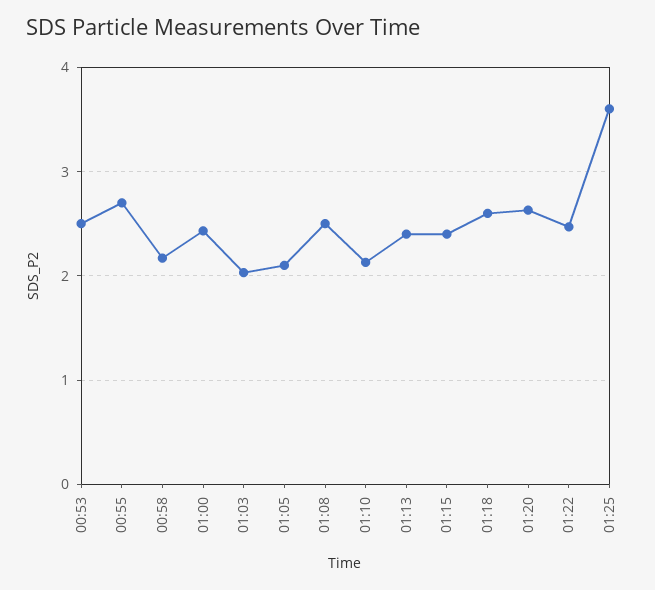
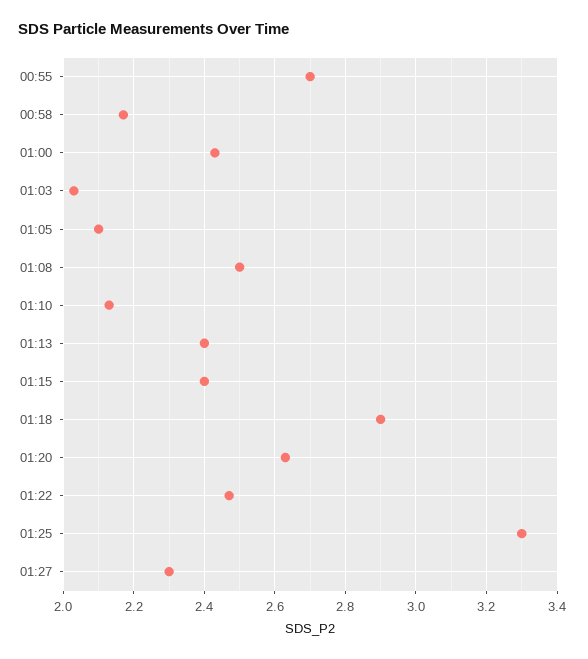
00:53: 2.5 -> none
01:18: 2.6 -> 2.9
01:25: 3.6 -> 3.3
01:27: none -> 2.3

